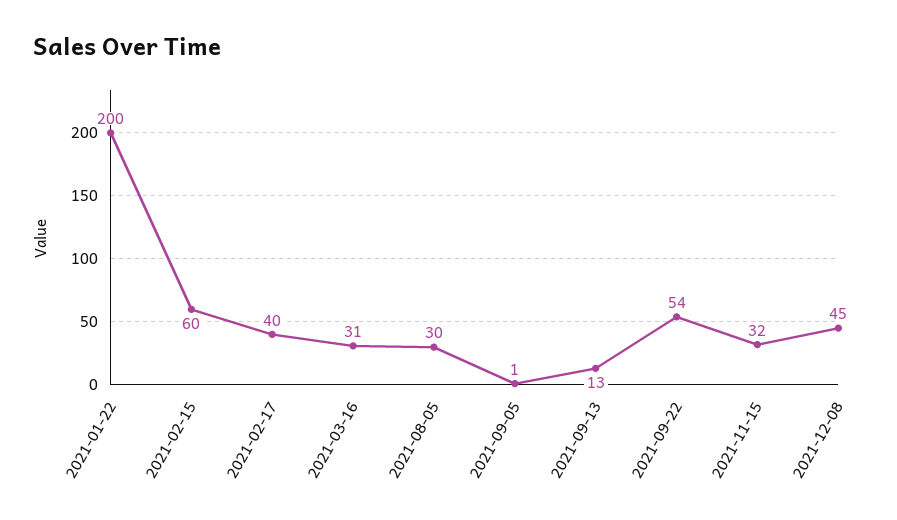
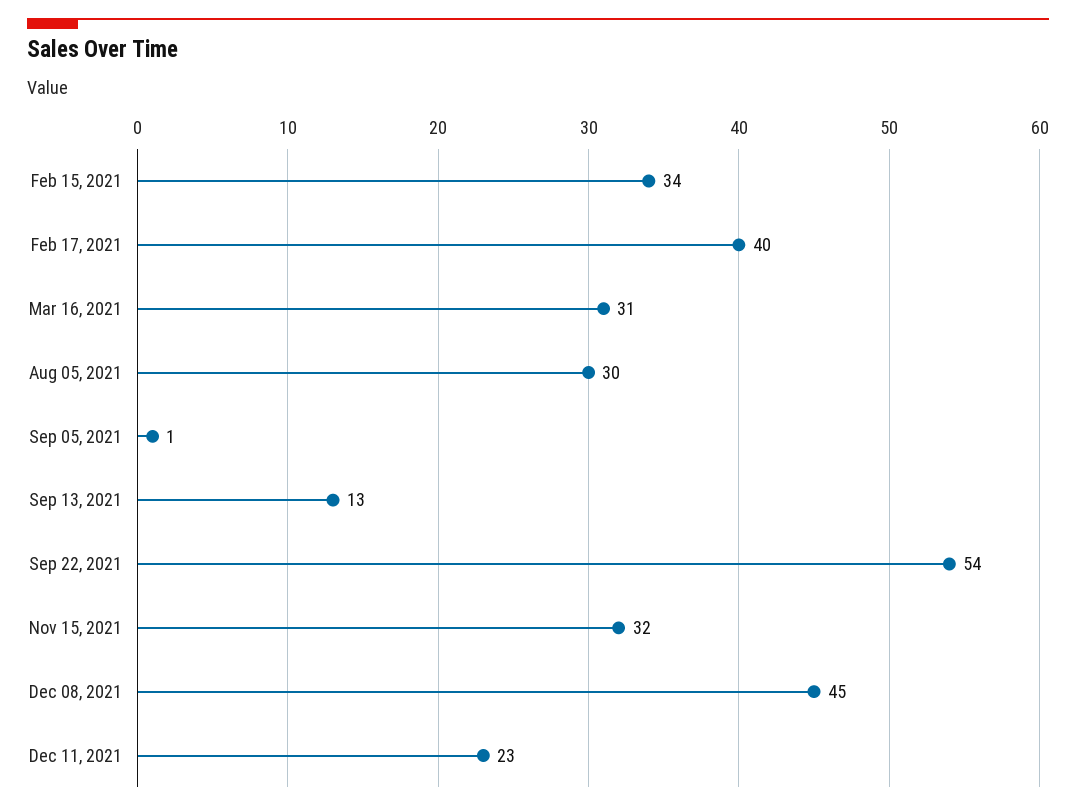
2021-01-22: 200 -> none
2021-02-15: 60 -> 34
Dec 11, 2021: none -> 23

